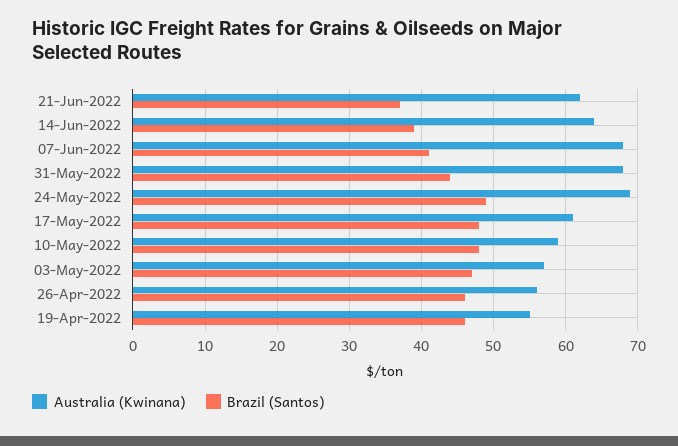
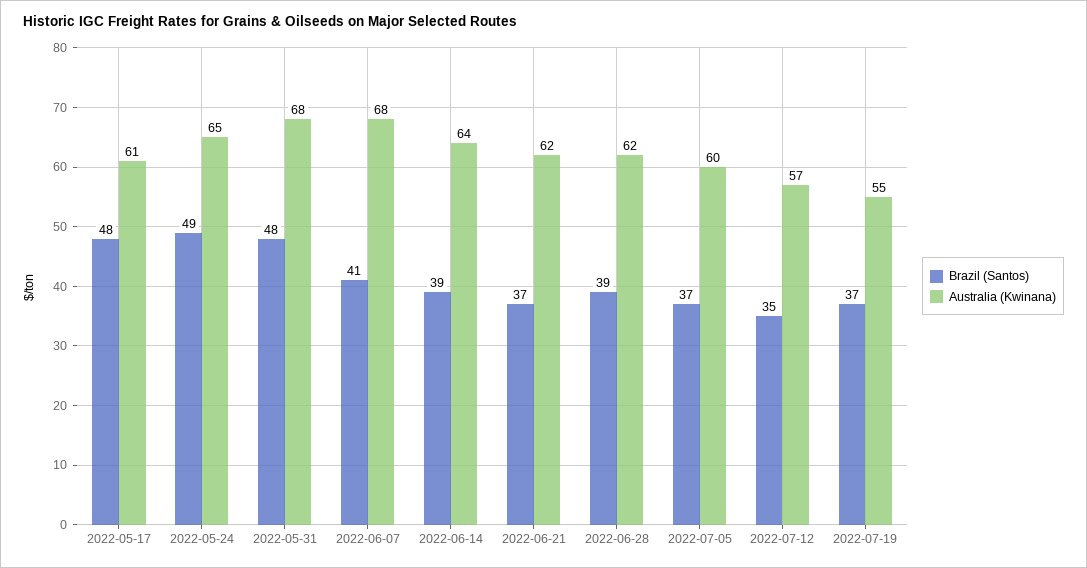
Brazil (Santos), 31-May-2022: 44 -> 48
Australia (Kwinana), 24-May-2022: 69 -> 65
Australia (Kwinana), 10-May-2022: 59 -> none
Brazil (Santos), 10-May-2022: 48 -> none
Australia (Kwinana), 03-May-2022: 57 -> none
Brazil (Santos), 03-May-2022: 47 -> none
Australia (Kwinana), 26-Apr-2022: 56 -> none
Brazil (Santos), 26-Apr-2022: 46 -> none
Australia (Kwinana), 19-Apr-2022: 55 -> none
Brazil (Santos), 19-Apr-2022: 46 -> none
Brazil (Santos), 2022-06-28: none -> 39
Australia (Kwinana), 2022-06-28: none -> 62
Brazil (Santos), 2022-07-05: none -> 37
Australia (Kwinana), 2022-07-05: none -> 60
Brazil (Santos), 2022-07-12: none -> 35
Australia (Kwinana), 2022-07-12: none -> 57
Brazil (Santos), 2022-07-19: none -> 37
Australia (Kwinana), 2022-07-19: none -> 55

